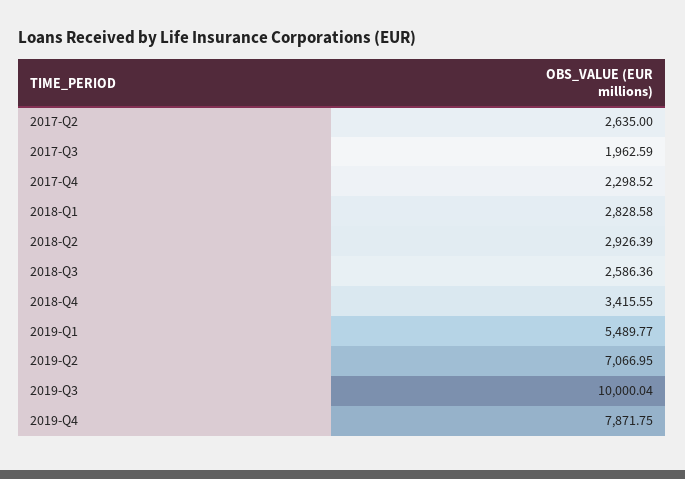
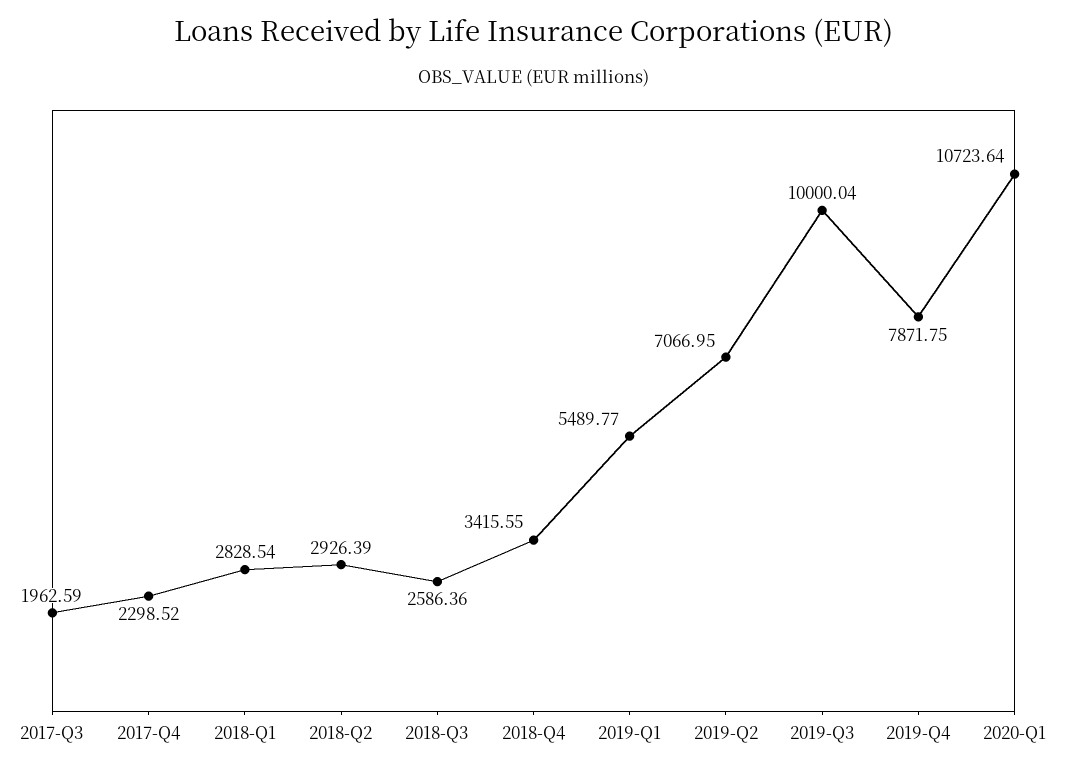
2017-Q2: 2635 -> none
2018-Q1: 2828.58 -> 2828.54
2020-Q1: none -> 10723.64

